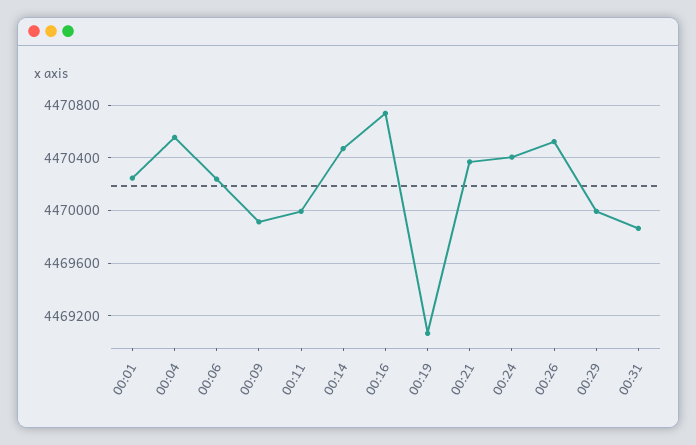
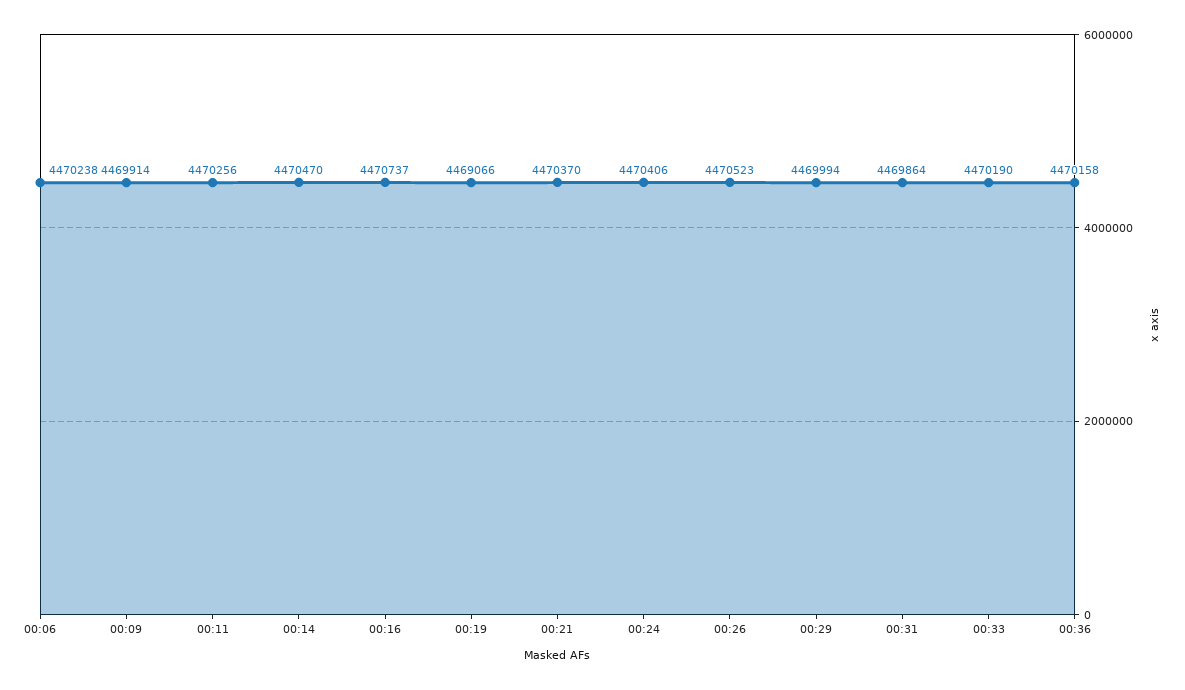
00:01: 4470250 -> none
00:04: 4470550 -> none
00:11: 4470000 -> 4470256
00:33: none -> 4470190
00:36: none -> 4470158

